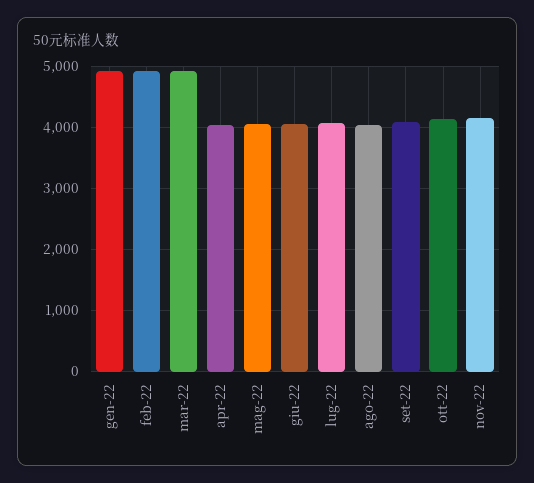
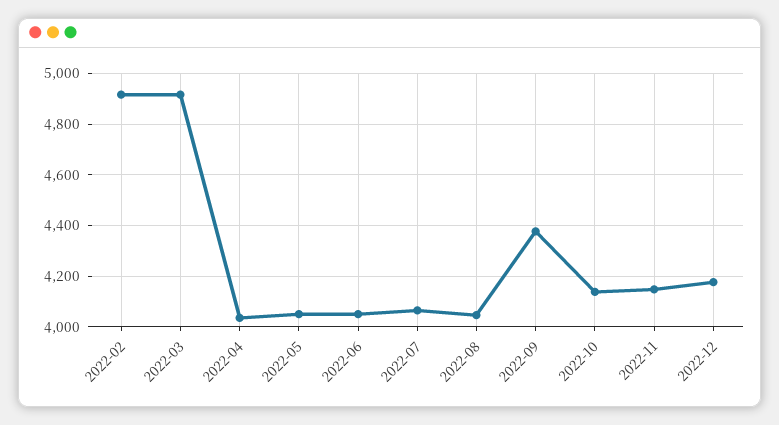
gen-22: 4900 -> none
set-22: 4100 -> 4375
2022-12: none -> 4175

